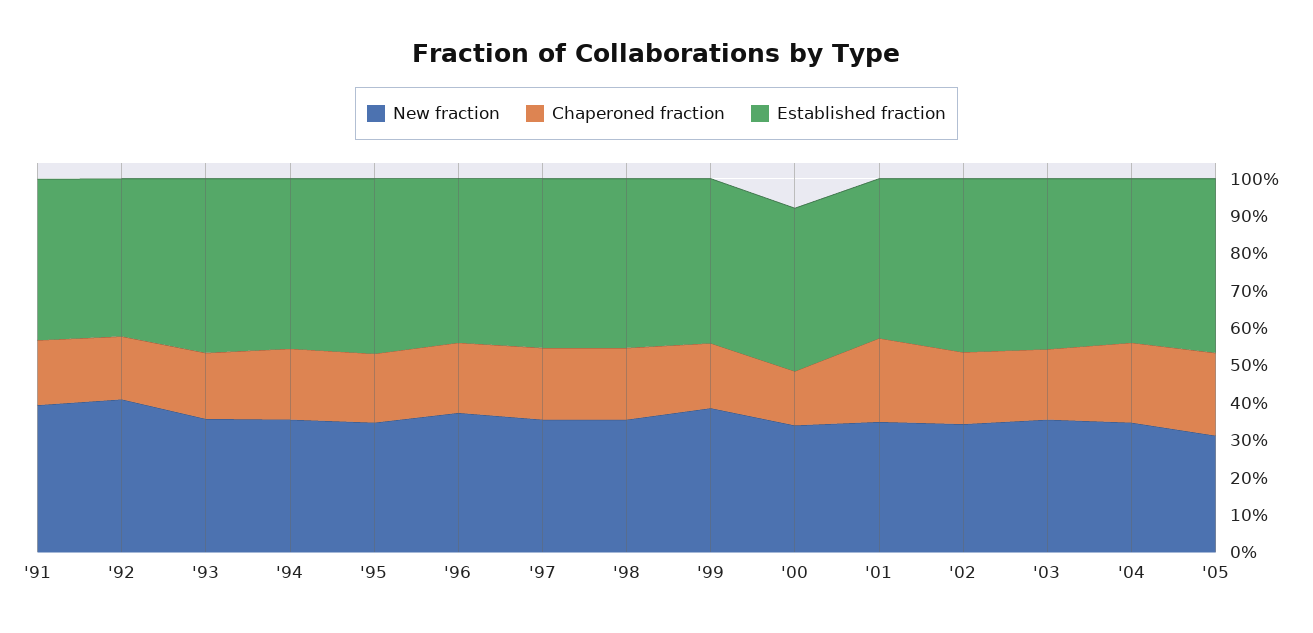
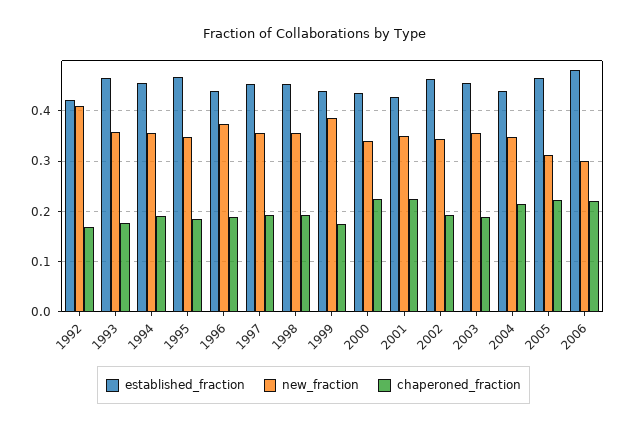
New fraction, '91: 0.4 -> none
Chaperoned fraction, '91: 0.175 -> none
Established fraction, '91: 0.425 -> none
Chaperoned fraction, '00: 0.15 -> 0.22
Established fraction, 2006: none -> 0.48
New fraction, 2006: none -> 0.3
Chaperoned fraction, 2006: none -> 0.22

